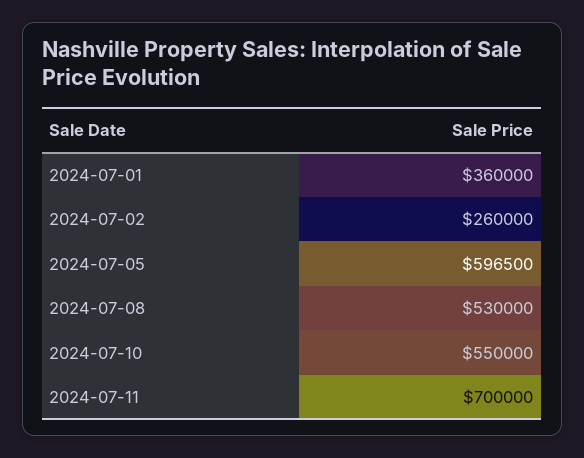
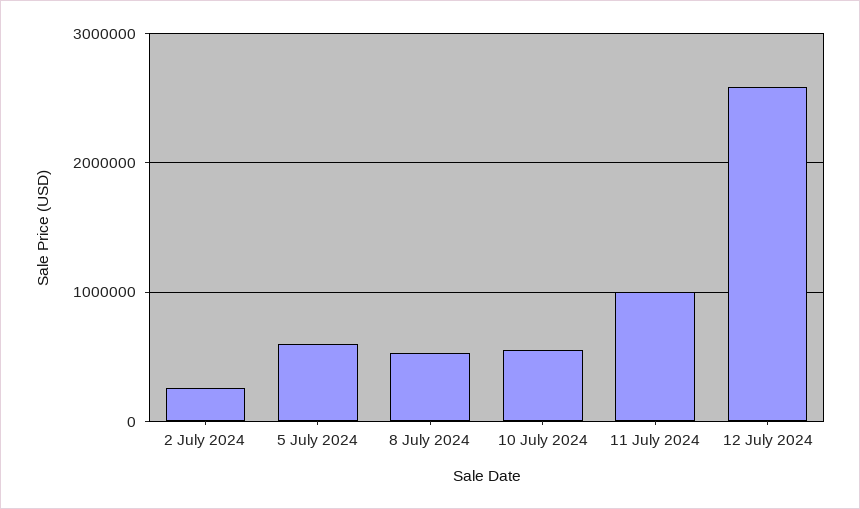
2024-07-01: 360000 -> none
2024-07-11: 700000 -> 1000000
12 July 2024: none -> 2600000

